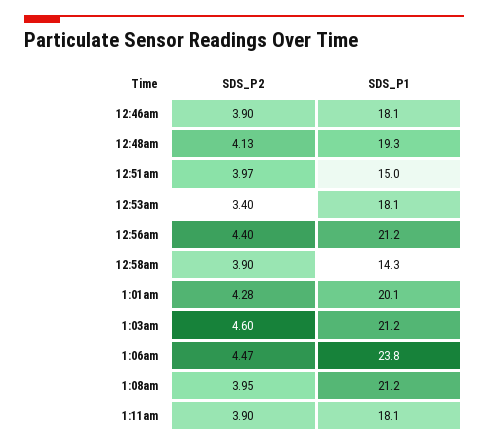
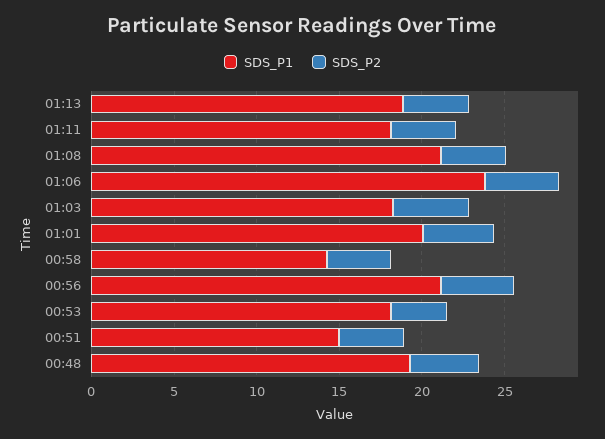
SDS_P2, 12:46am: 3.9 -> none
SDS_P1, 12:46am: 18.1 -> none
SDS_P1, 1:03am: 21.2 -> 18
SDS_P1, 01:13: none -> 19
SDS_P2, 01:13: none -> 4

